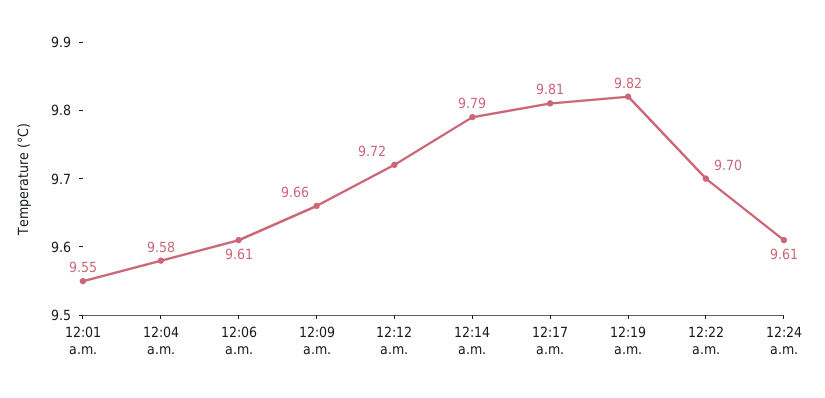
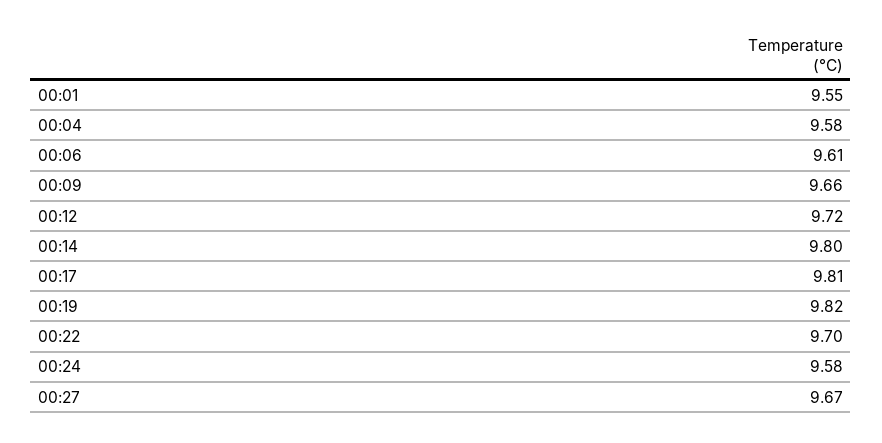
12:14 a.m.: 9.79 -> 9.8
12:24 a.m.: 9.61 -> 9.58
00:27: none -> 9.67

